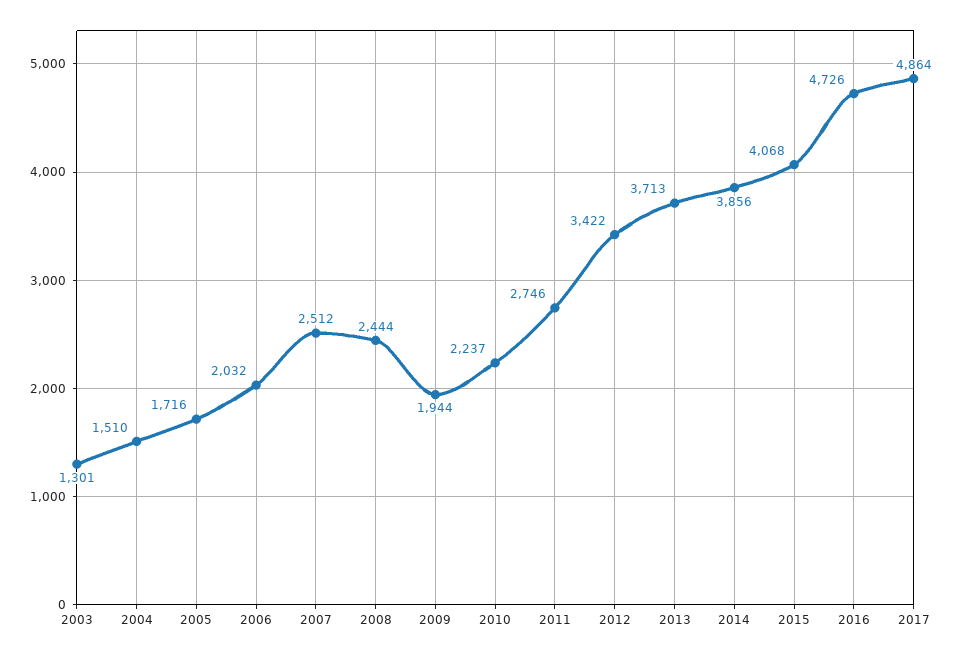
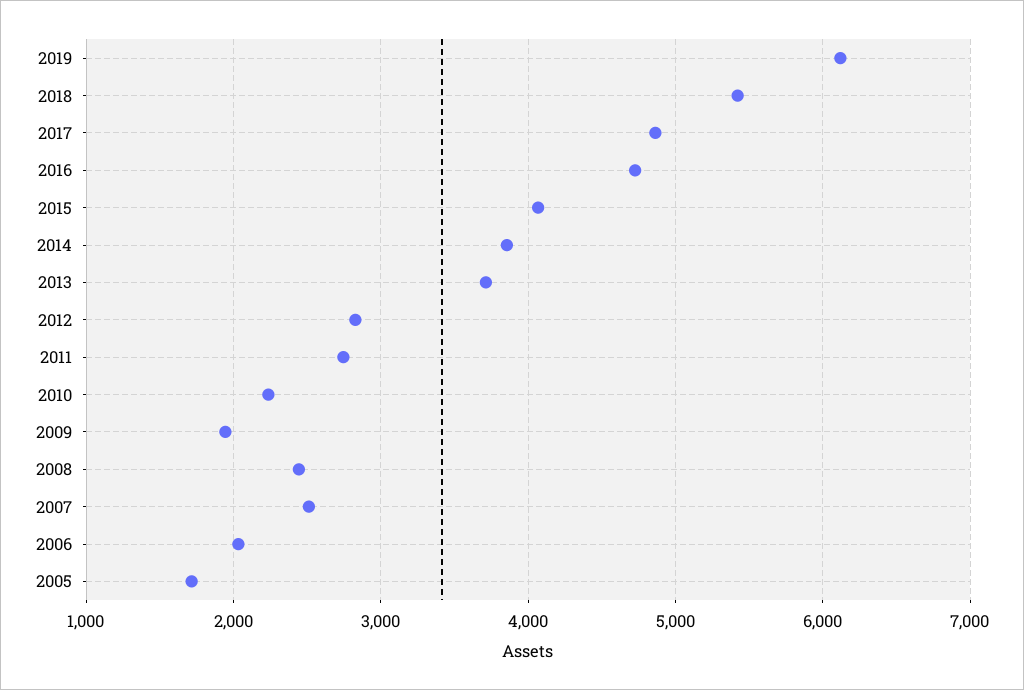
2003: 1301 -> none
2004: 1510 -> none
2012: 3422 -> 2800
2019: none -> 6100
2018: none -> 5400

